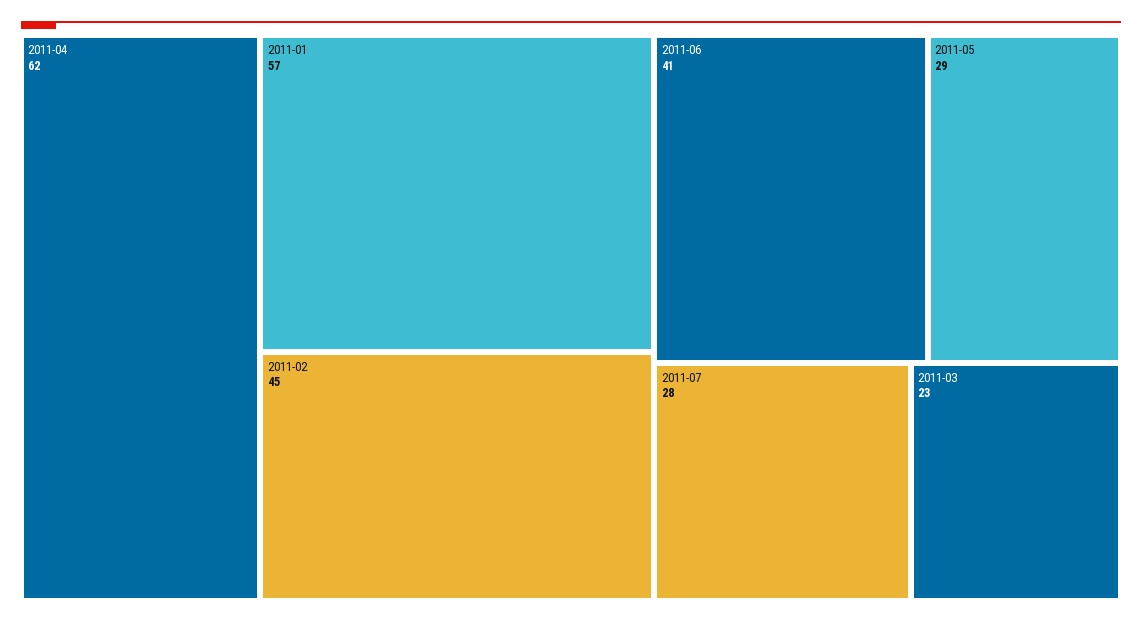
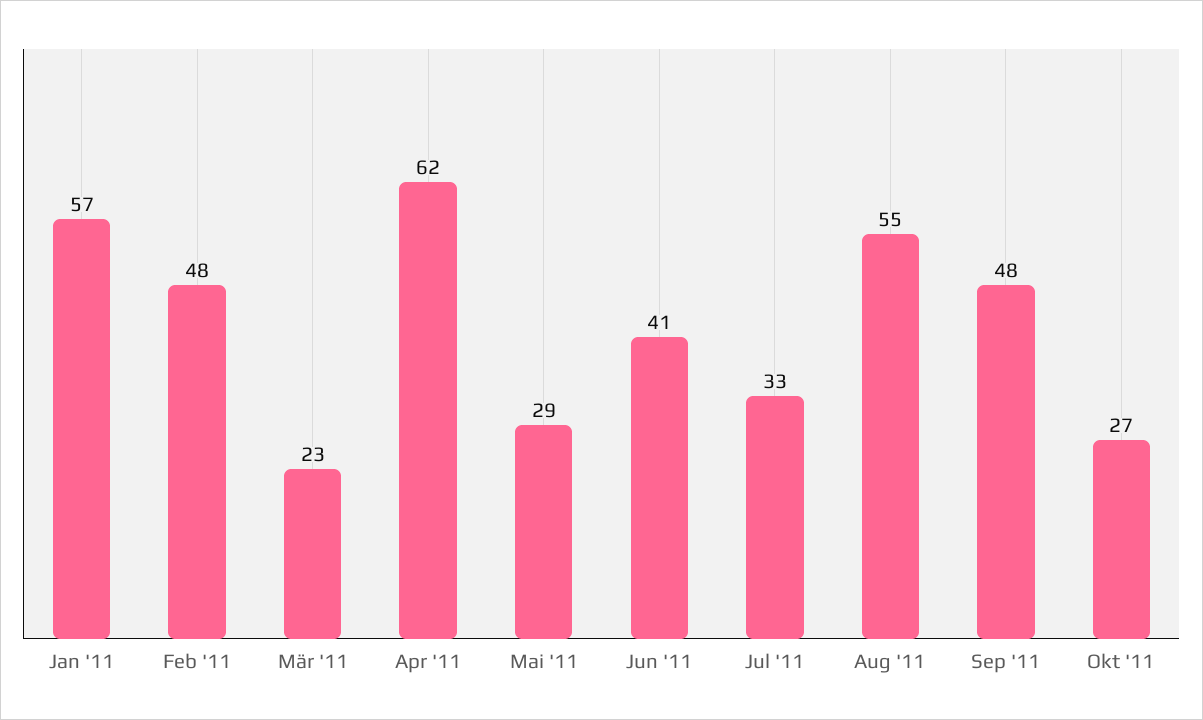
2011-02: 45 -> 48
2011-07: 28 -> 33
Aug '11: none -> 55
Sep '11: none -> 48
Okt '11: none -> 27

